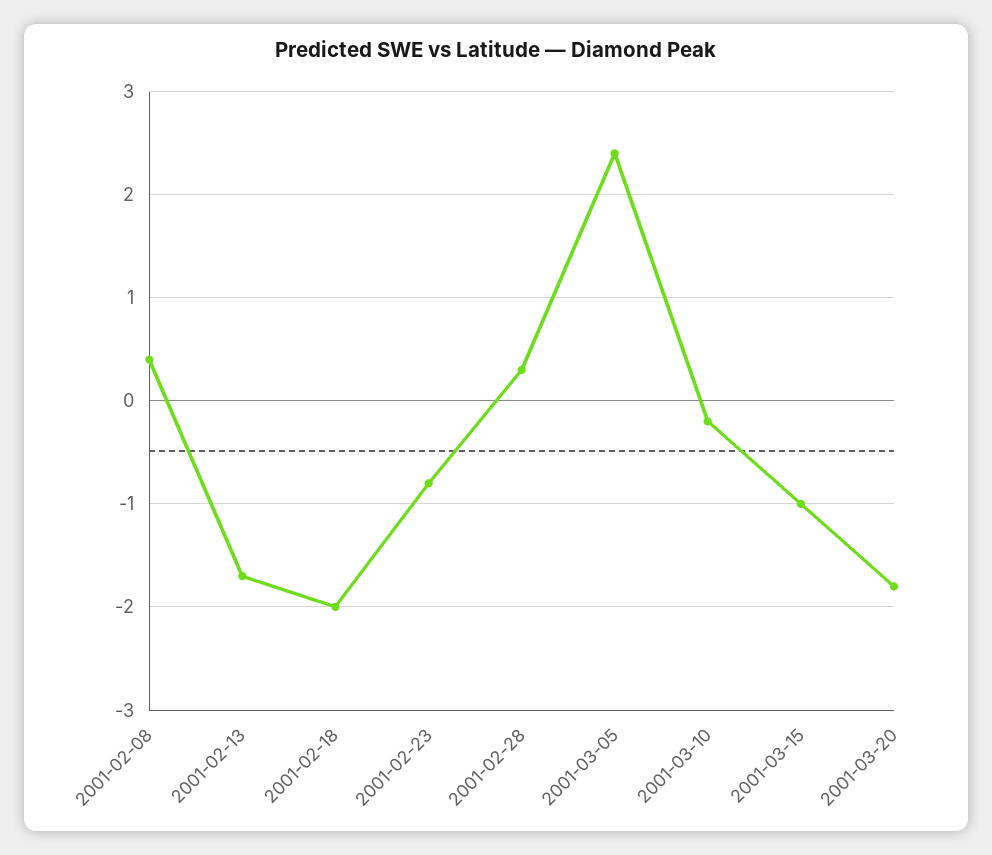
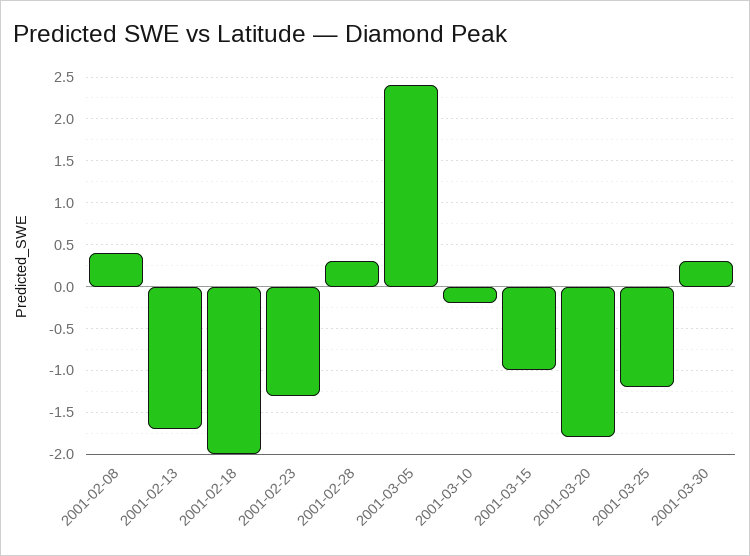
2001-02-23: -0.8 -> -1.3
2001-03-25: none -> -1.2
2001-03-30: none -> 0.3

